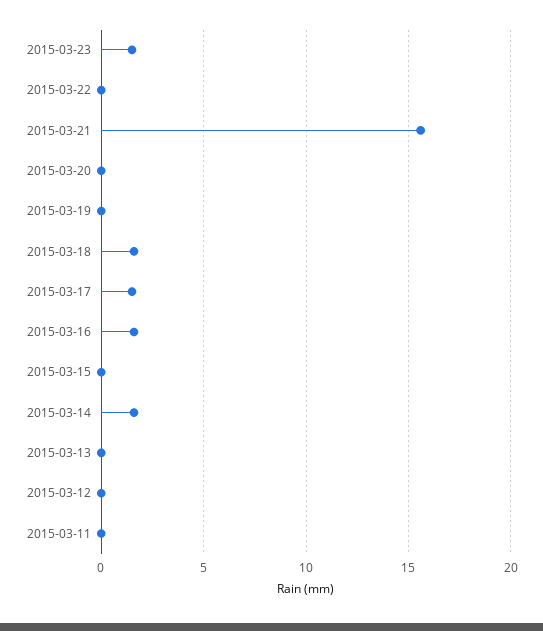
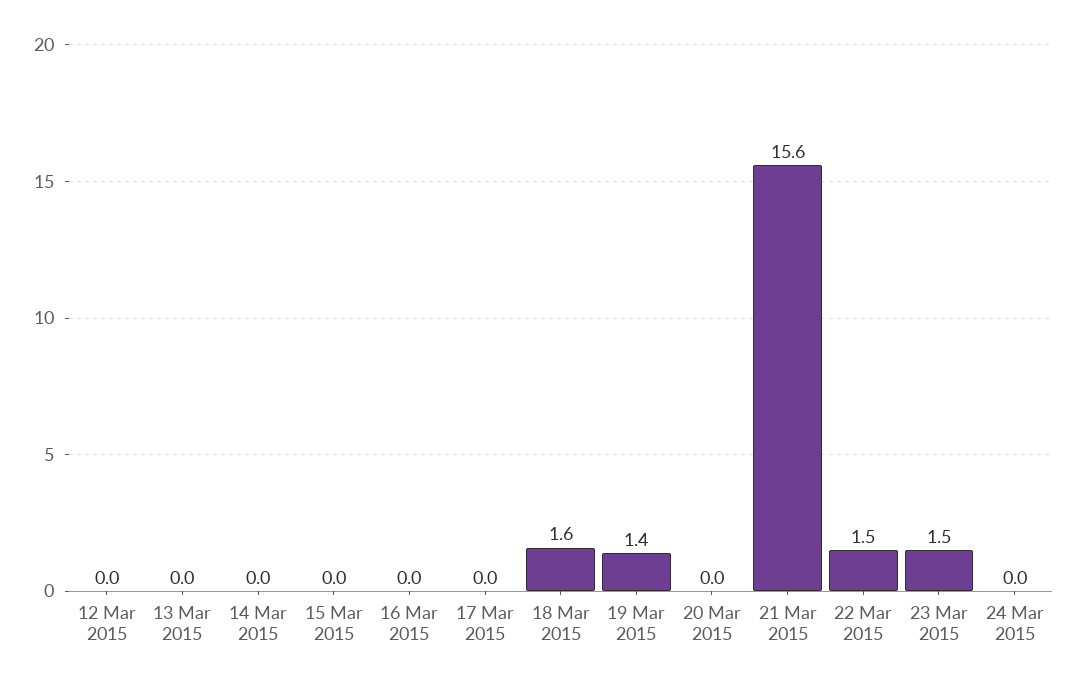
2015-03-22: 0 -> 1.5
2015-03-19: 0 -> 1.4
2015-03-17: 1.5 -> 0
2015-03-16: 1.5 -> 0
2015-03-14: 1.5 -> 0
2015-03-11: 0 -> none
24 Mar 2015: none -> 0

